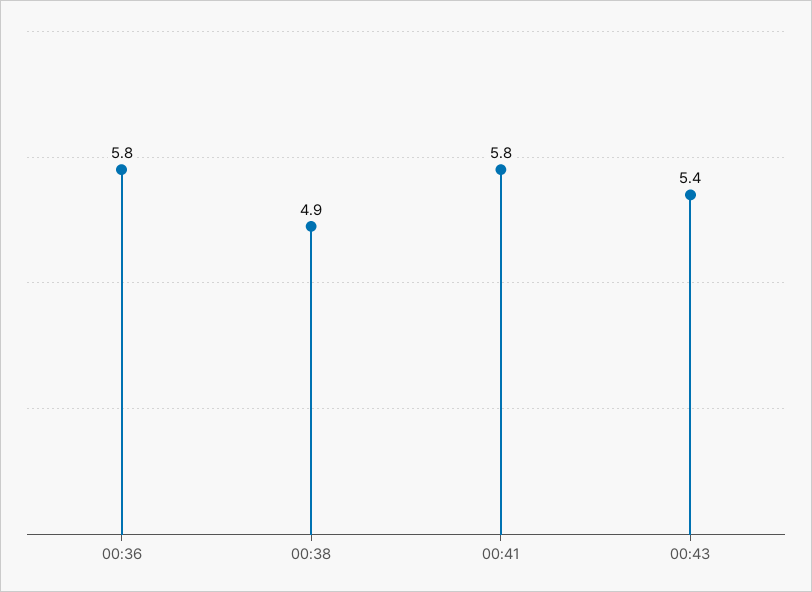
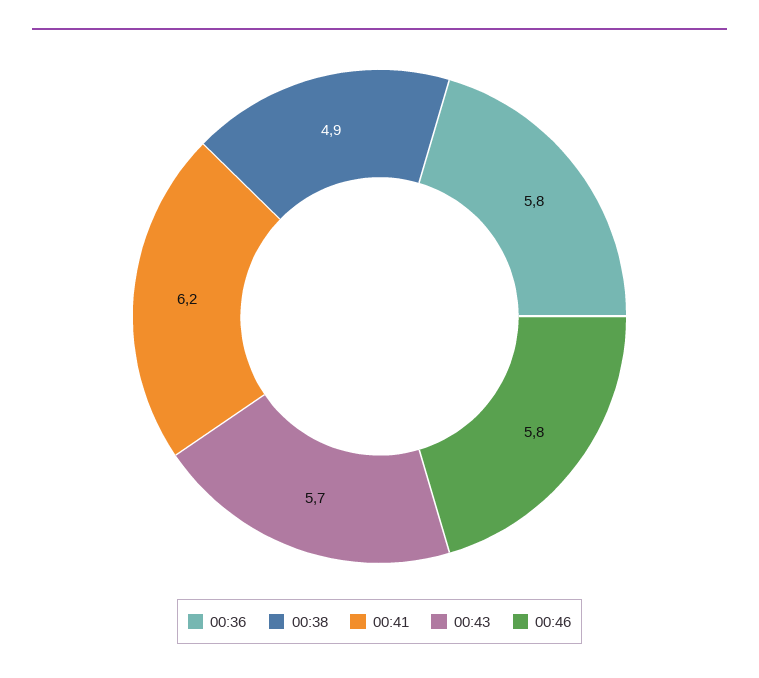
00:41: 5.8 -> 6.2
00:43: 5.4 -> 5.7
00:46: none -> 5.8

